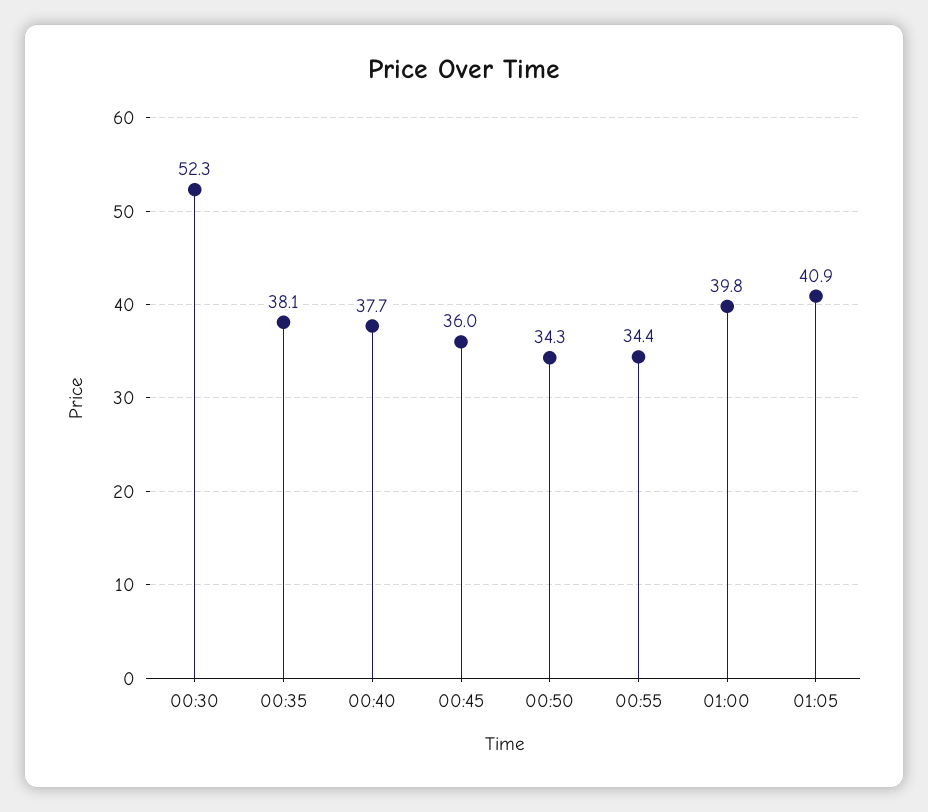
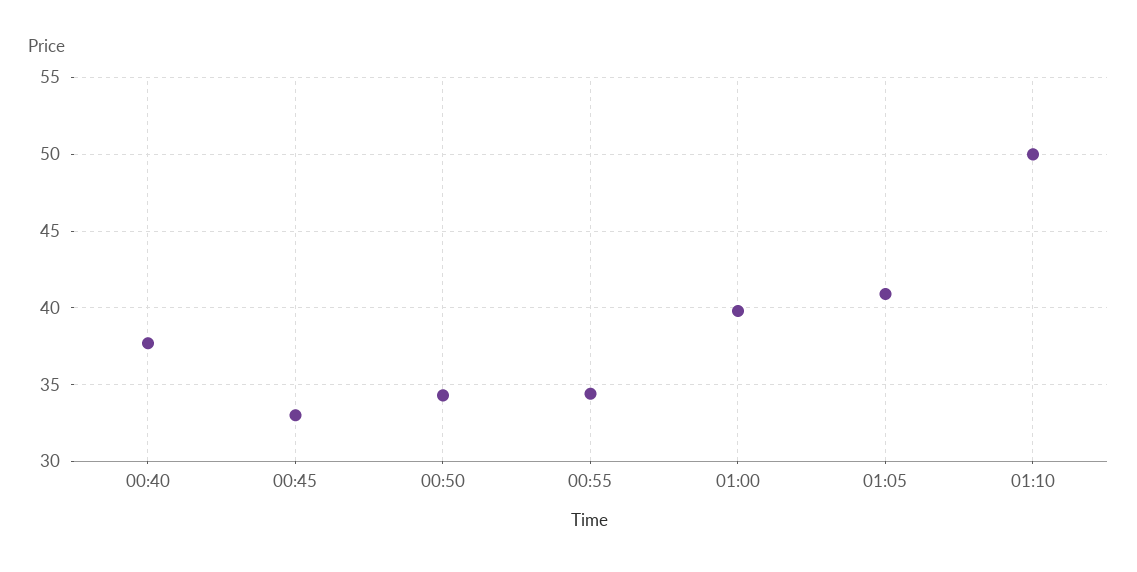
00:30: 52.3 -> none
00:35: 38.1 -> none
00:45: 36 -> 33
01:10: none -> 50

